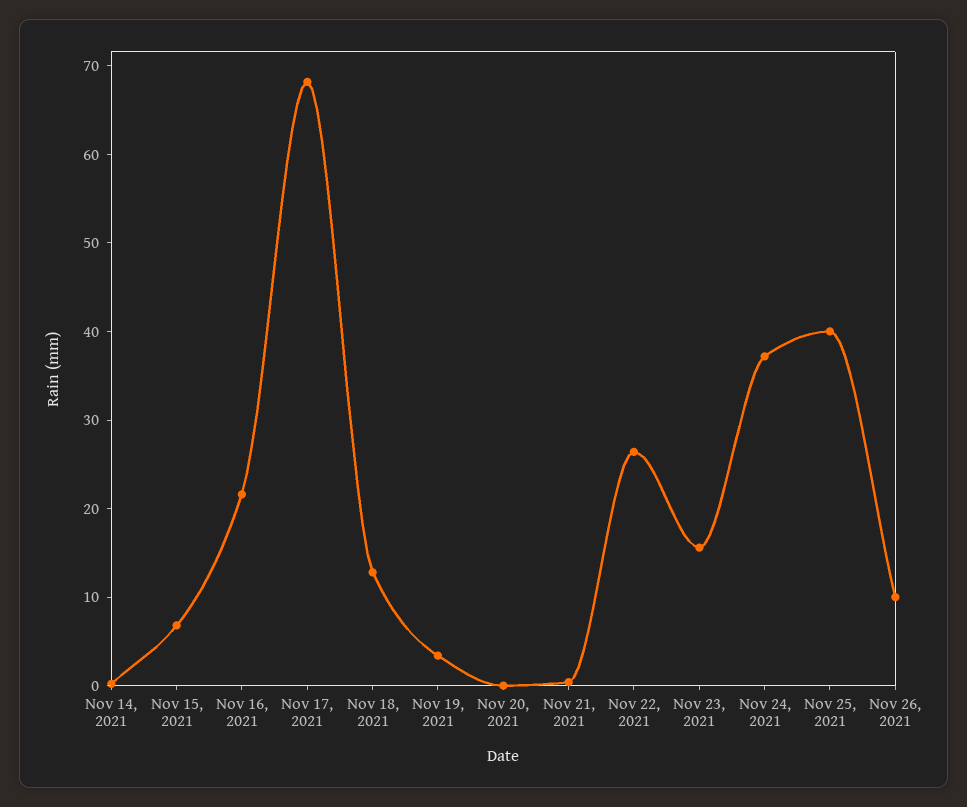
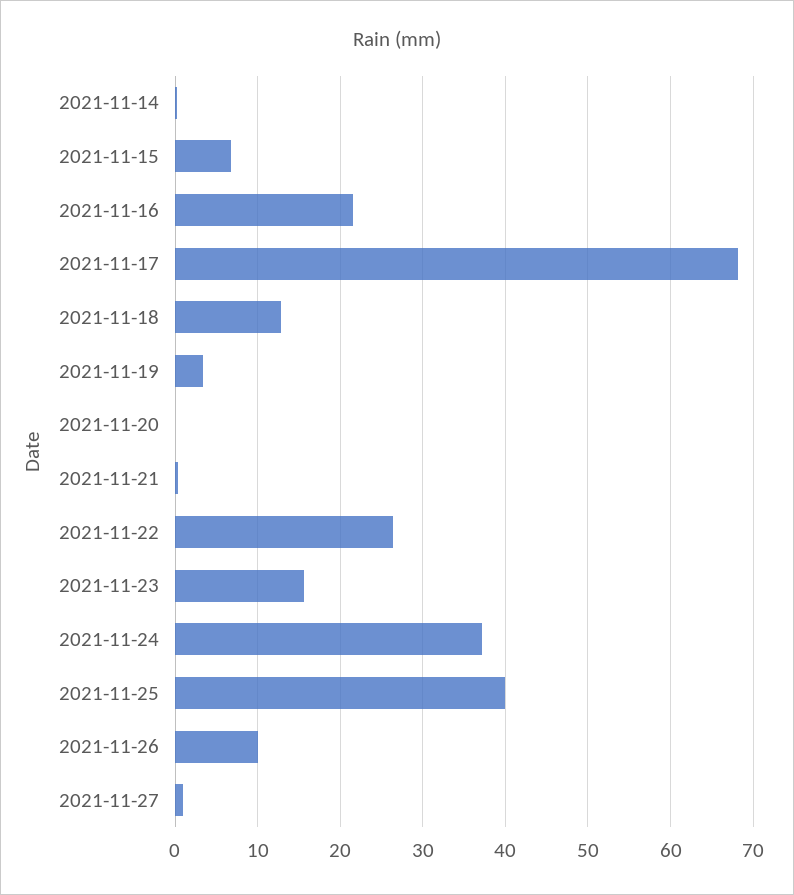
2021-11-27: none -> 1

